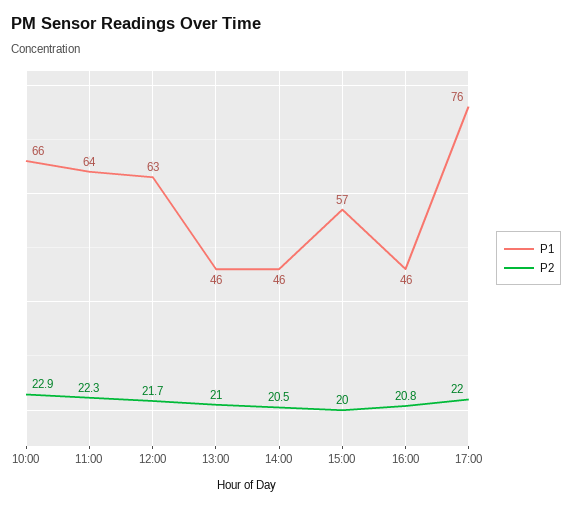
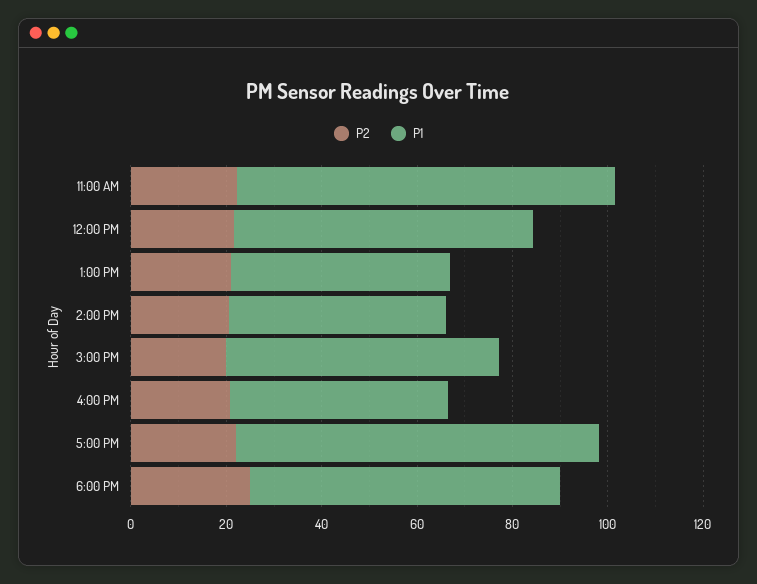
P1, 10:00: 66 -> none
P2, 10:00: 22.9 -> none
P1, 11:00: 64 -> 80
P2, 6:00 PM: none -> 25
P1, 6:00 PM: none -> 65

